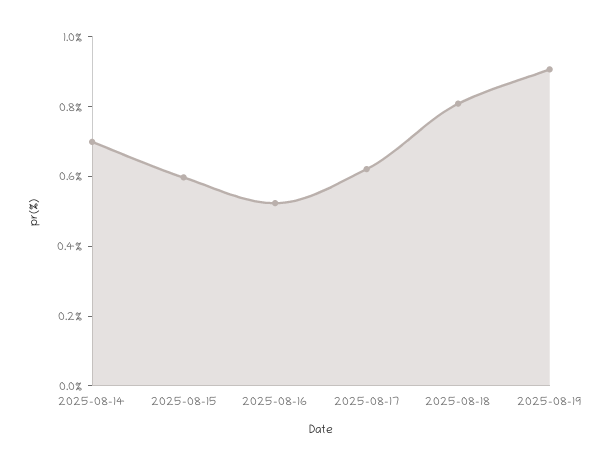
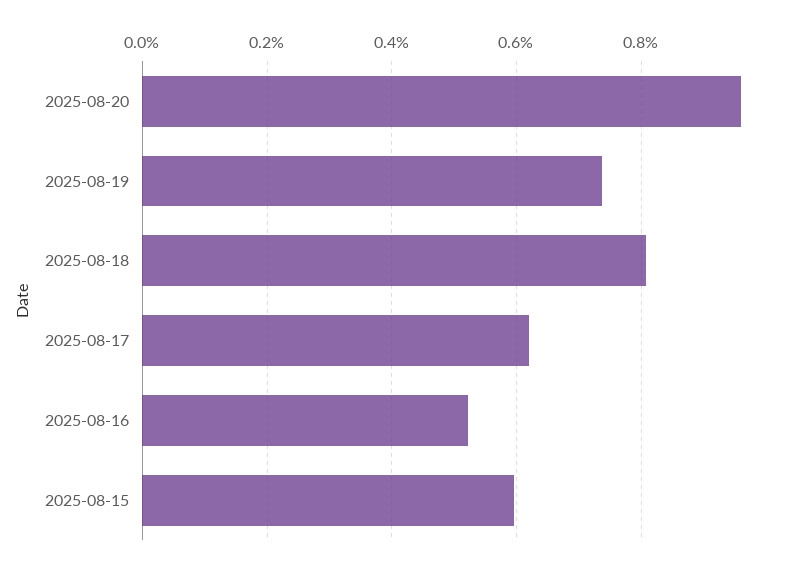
2025-08-14: 0.7 -> none
2025-08-19: 0.9 -> 0.74
2025-08-20: none -> 0.96

